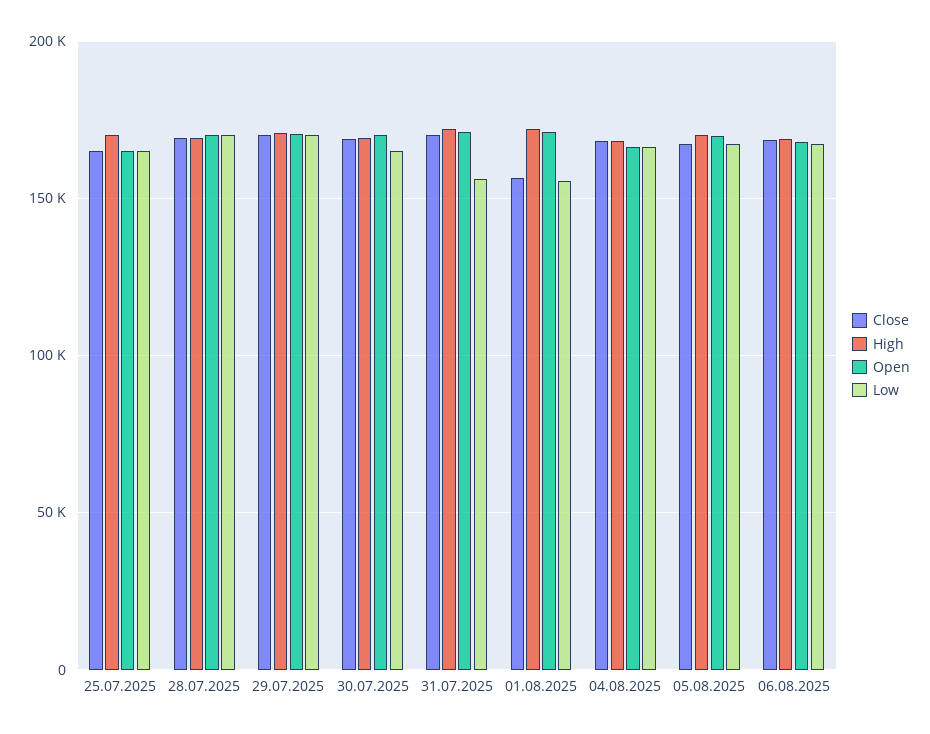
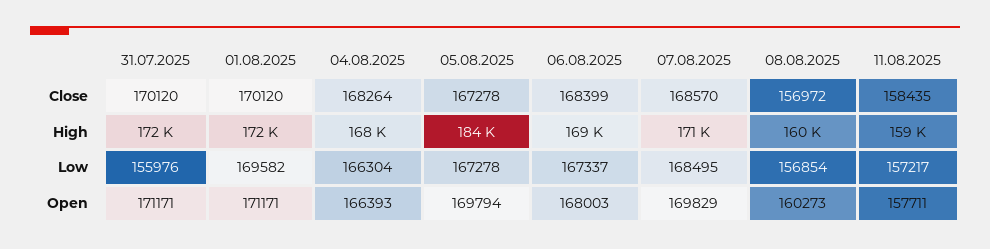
Close, 25.07.2025: 165000 -> none
High, 25.07.2025: 170000 -> none
Open, 25.07.2025: 165000 -> none
Low, 25.07.2025: 165000 -> none
Close, 28.07.2025: 170000 -> none
High, 28.07.2025: 170000 -> none
Open, 28.07.2025: 170000 -> none
Low, 28.07.2025: 170000 -> none
Close, 29.07.2025: 170000 -> none
High, 29.07.2025: 170000 -> none
Open, 29.07.2025: 170000 -> none
Low, 29.07.2025: 170000 -> none
Close, 30.07.2025: 170000 -> none
High, 30.07.2025: 170000 -> none
Open, 30.07.2025: 170000 -> none
Low, 30.07.2025: 165000 -> none
Close, 01.08.2025: 155000 -> 170120
Low, 01.08.2025: 155000 -> 169582
High, 05.08.2025: 170000 -> 184000
Close, 07.08.2025: none -> 168570
Close, 08.08.2025: none -> 156972
Close, 11.08.2025: none -> 158435
High, 07.08.2025: none -> 171000
High, 08.08.2025: none -> 160000
High, 11.08.2025: none -> 159000
Low, 07.08.2025: none -> 168495
Low, 08.08.2025: none -> 156854
Low, 11.08.2025: none -> 157217
Open, 07.08.2025: none -> 169829
Open, 08.08.2025: none -> 160273
Open, 11.08.2025: none -> 157711

